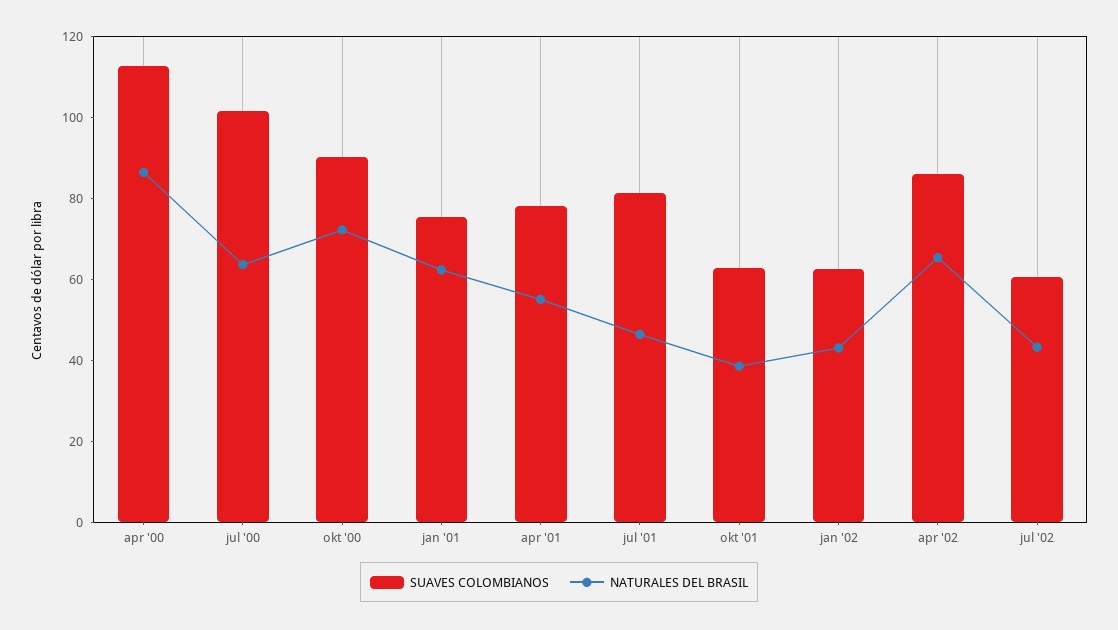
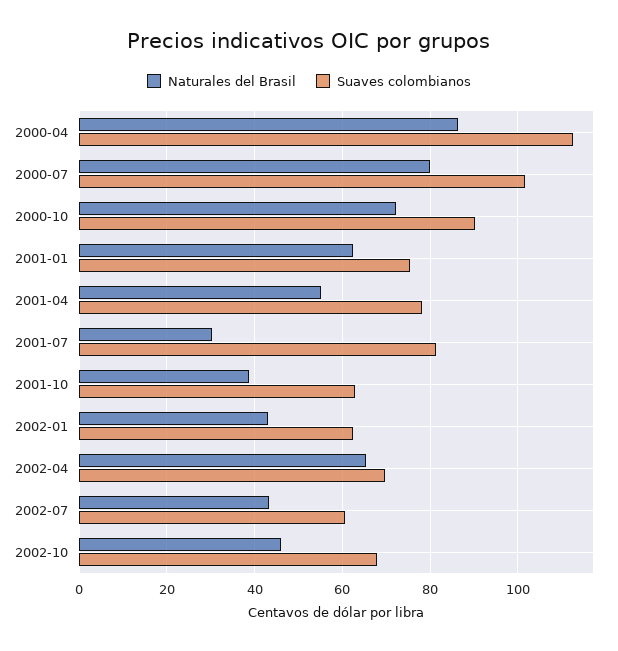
NATURALES DEL BRASIL, jul '00: 65 -> 80
NATURALES DEL BRASIL, jul '01: 45 -> 30
SUAVES COLOMBIANOS, apr '02: 85 -> 70
NATURALES DEL BRASIL, 2002-10: none -> 46
SUAVES COLOMBIANOS, 2002-10: none -> 68

